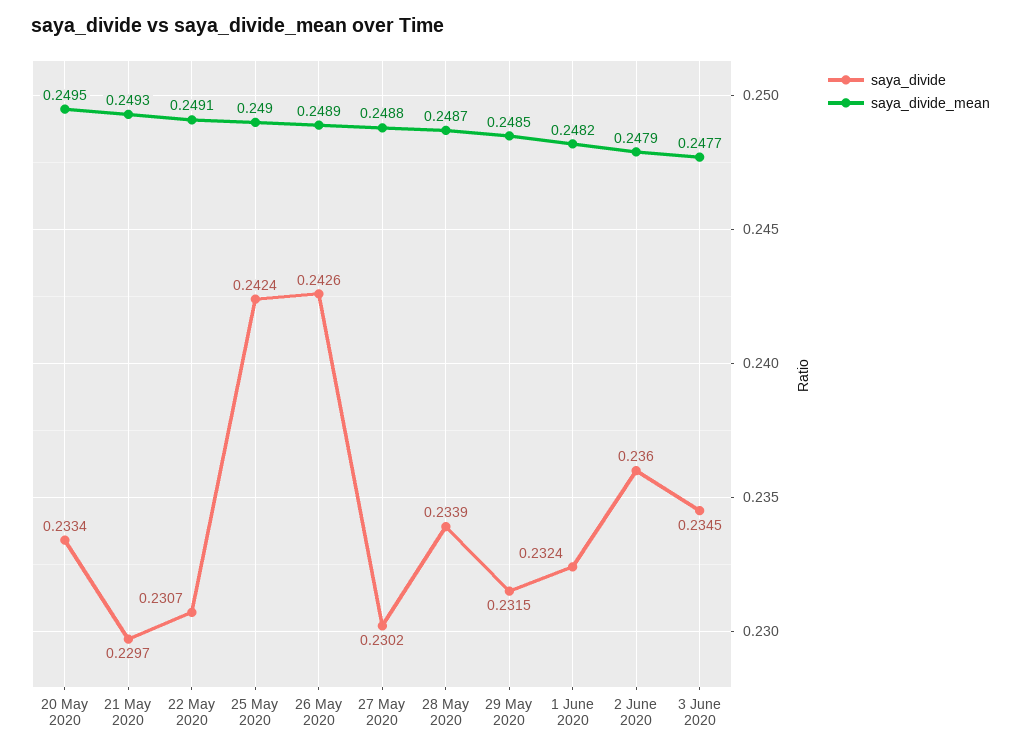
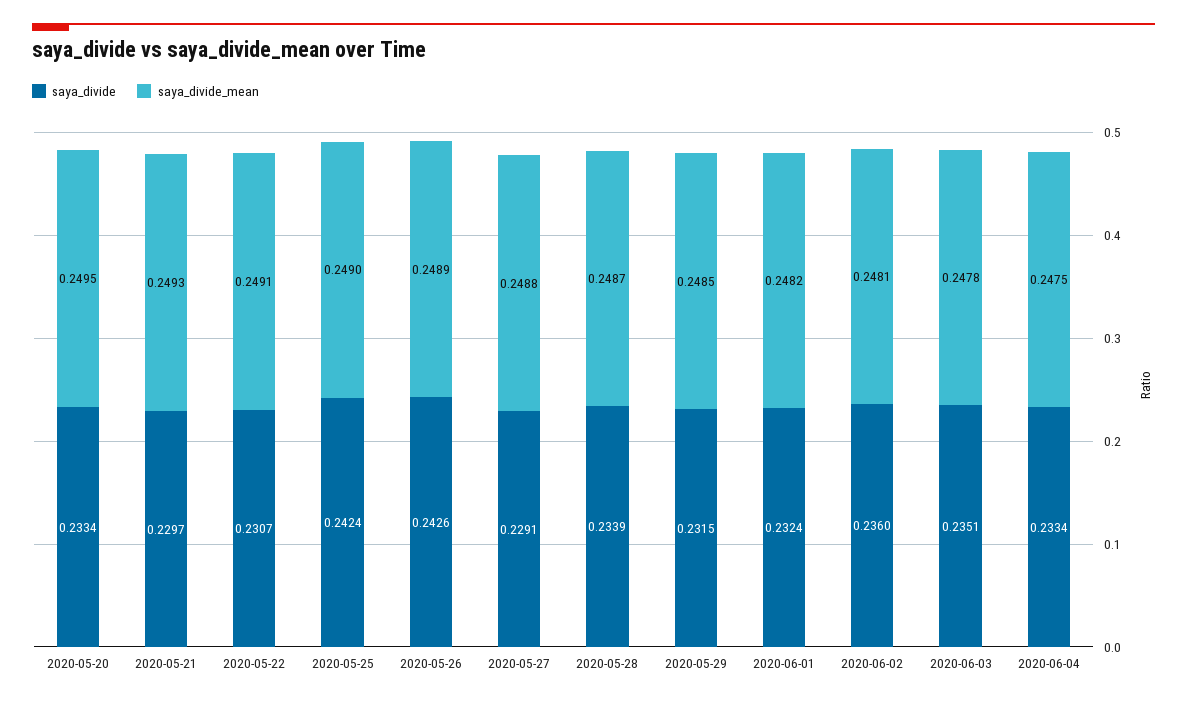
saya_divide, 27 May 2020: 0.2302 -> 0.2291
saya_divide_mean, 2 June 2020: 0.2479 -> 0.2481
saya_divide, 3 June 2020: 0.2345 -> 0.2351
saya_divide_mean, 3 June 2020: 0.2477 -> 0.2478
saya_divide, 2020-06-04: none -> 0.2334
saya_divide_mean, 2020-06-04: none -> 0.2475

